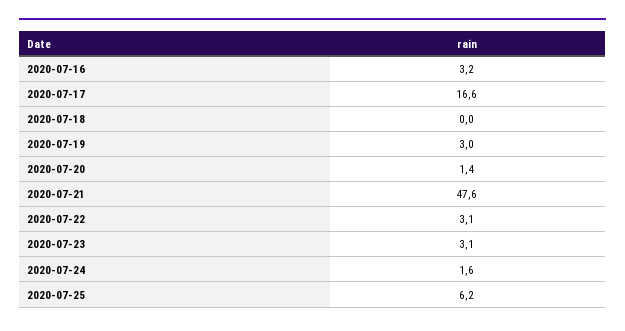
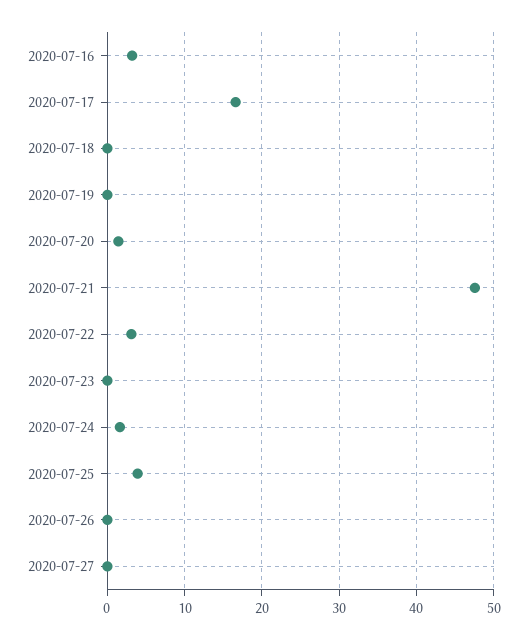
2020-07-19: 3 -> 0
2020-07-23: 3.1 -> 0
2020-07-25: 6.2 -> 4
2020-07-26: none -> 0
2020-07-27: none -> 0

